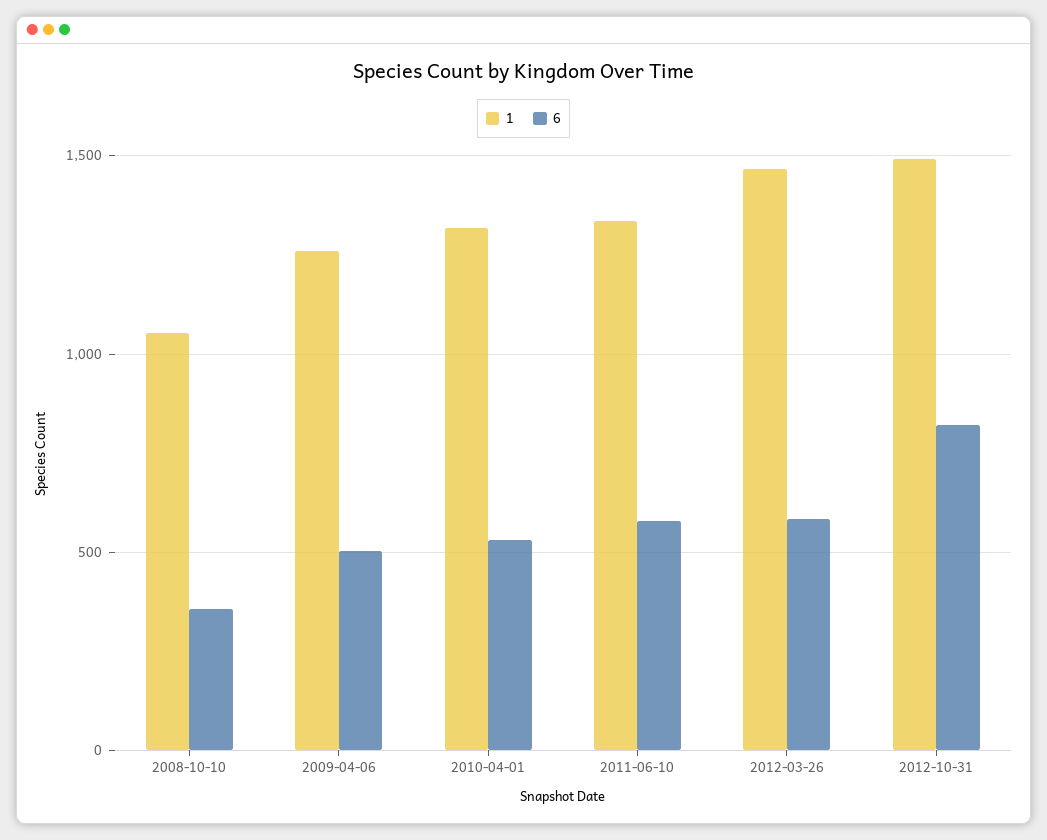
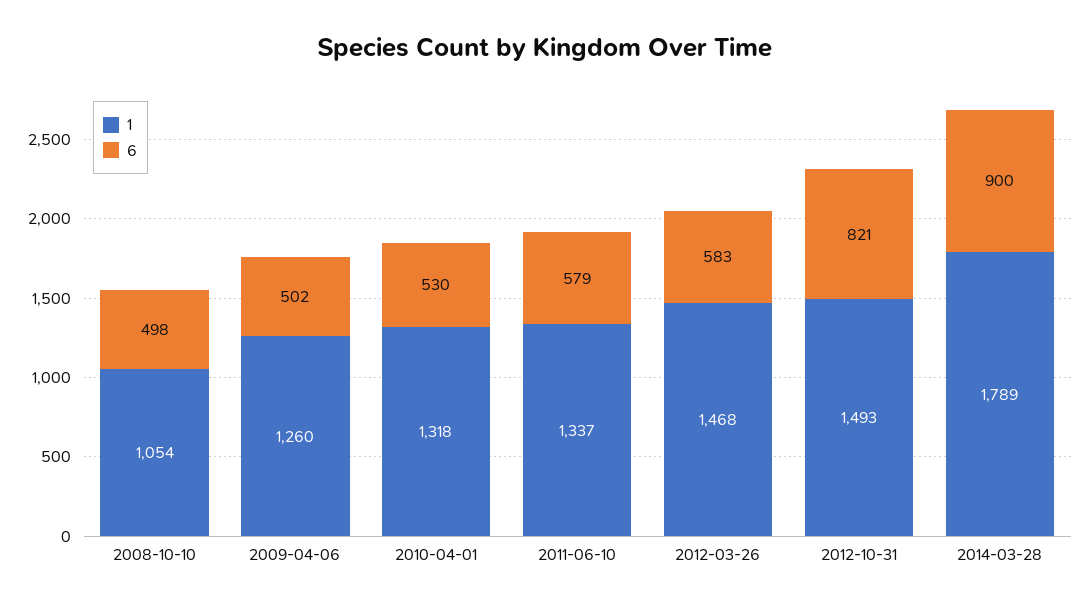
6, 2008-10-10: 350 -> 498
1, 2014-03-28: none -> 1789
6, 2014-03-28: none -> 900

